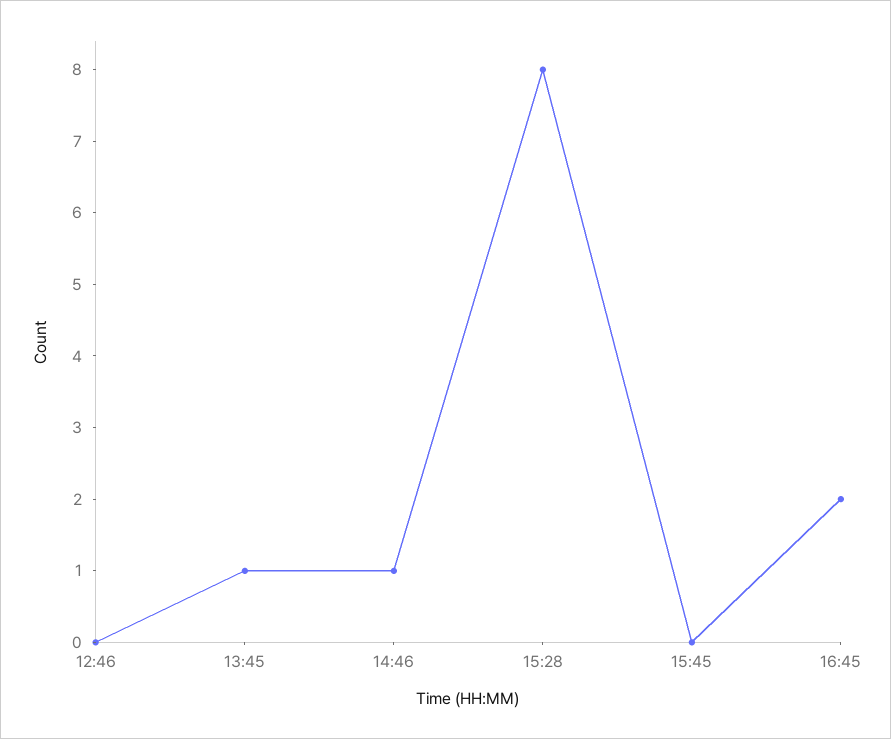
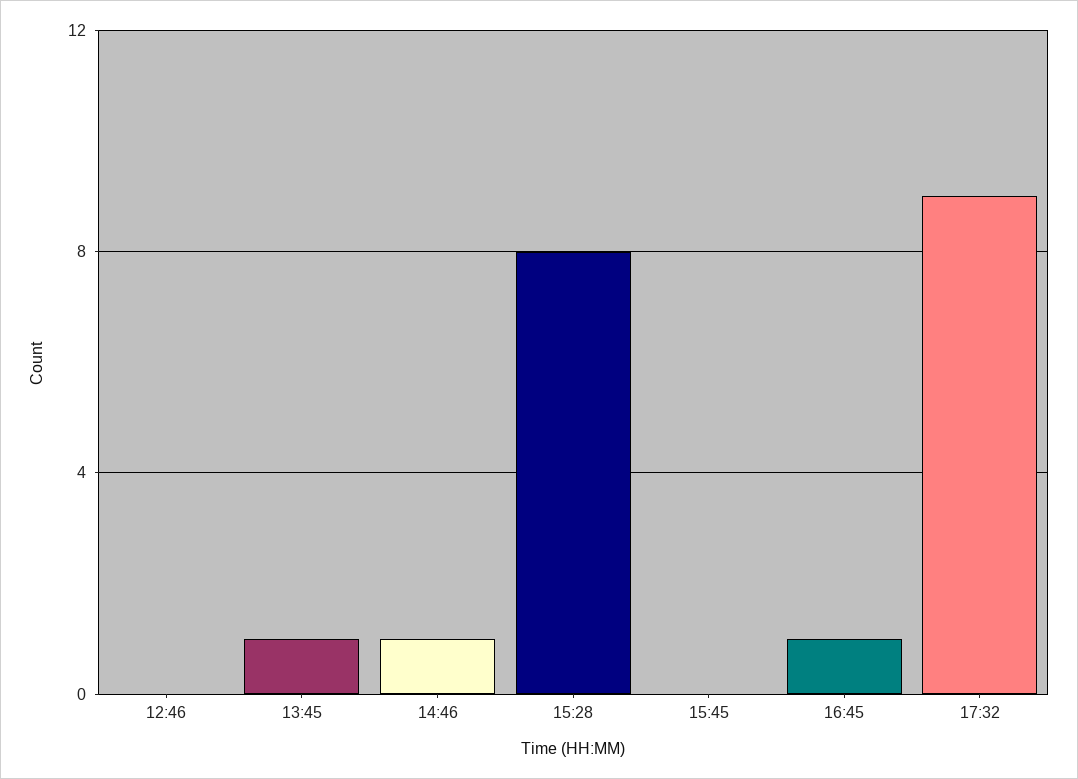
16:45: 2 -> 1
17:32: none -> 9

